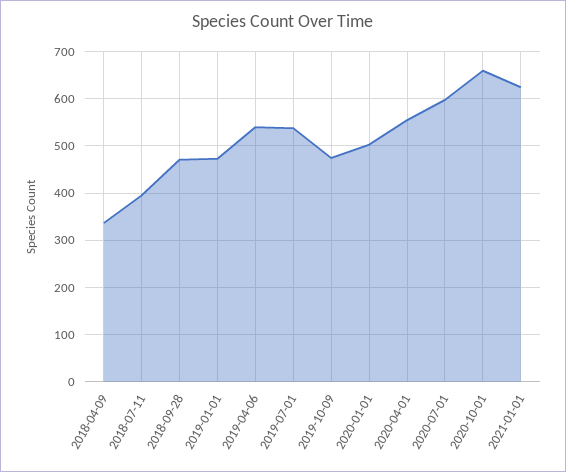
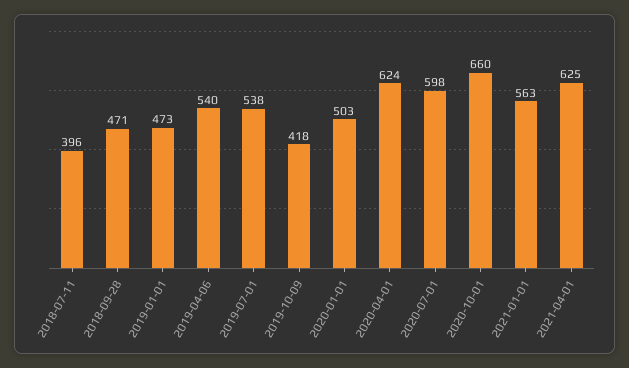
2018-04-09: 340 -> none
2019-10-09: 480 -> 418
2020-04-01: 560 -> 624
2021-01-01: 620 -> 563
2021-04-01: none -> 625

